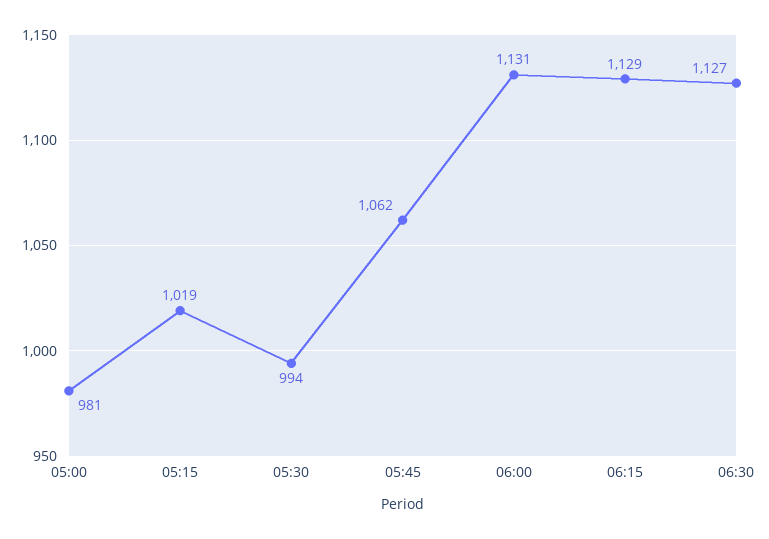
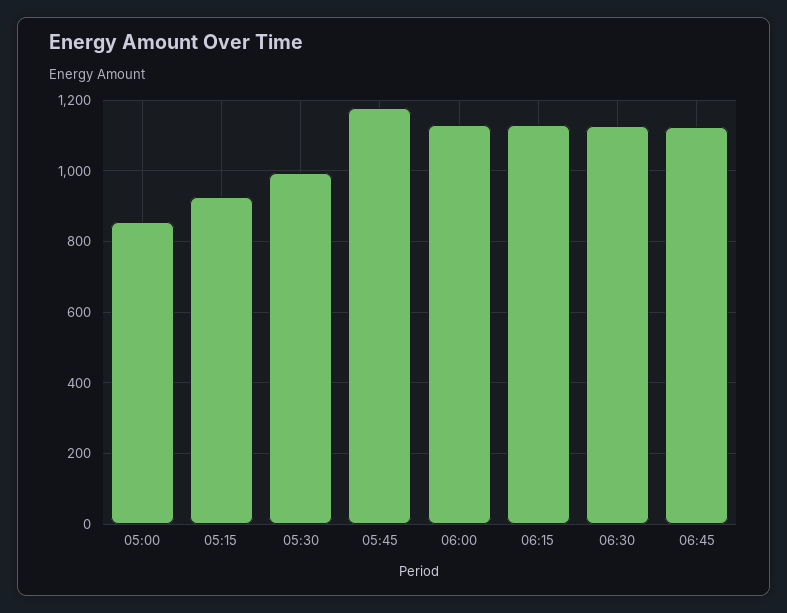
05:00: 981 -> 860
05:15: 1019 -> 920
05:45: 1062 -> 1180
06:45: none -> 1120

